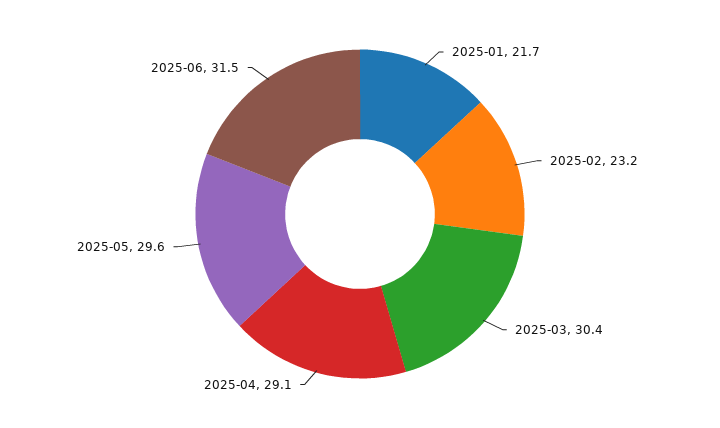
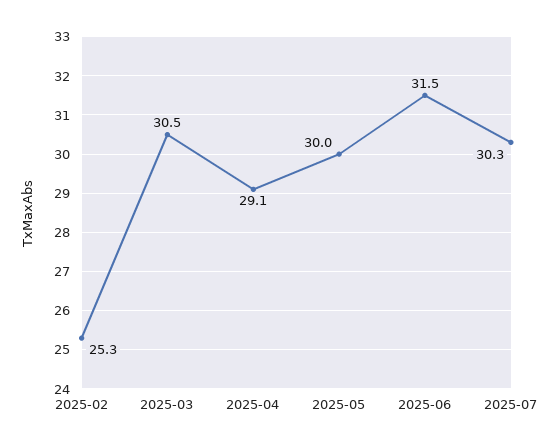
2025-01: 21.7 -> none
2025-02: 23.2 -> 25.3
2025-03: 30.4 -> 30.5
2025-05: 29.6 -> 30
2025-07: none -> 30.3

